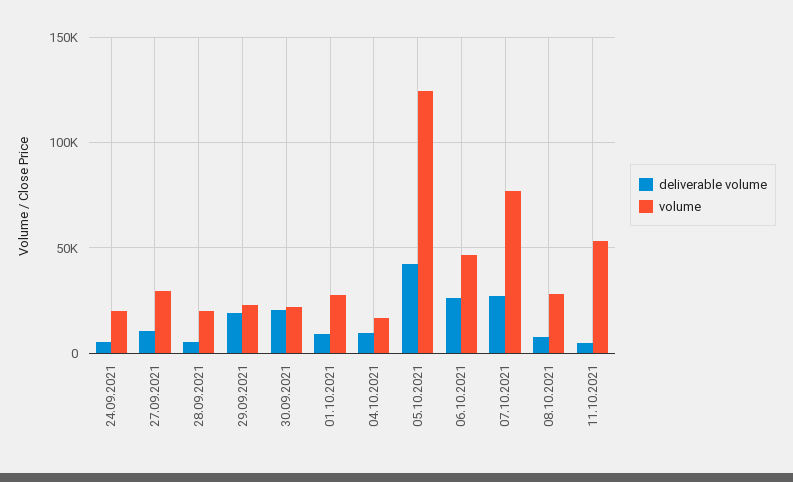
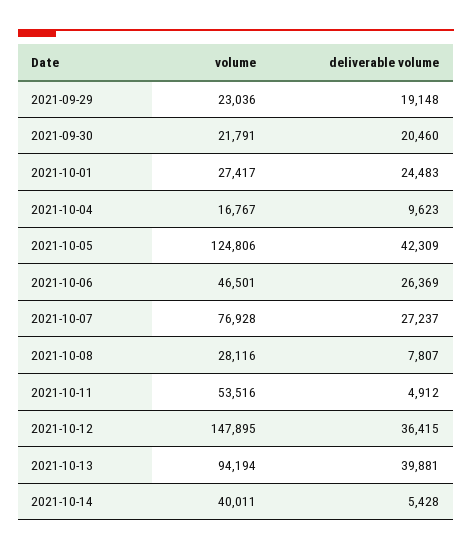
deliverable volume, 24.09.2021: 5000 -> none
volume, 24.09.2021: 20000 -> none
deliverable volume, 27.09.2021: 10000 -> none
volume, 27.09.2021: 30000 -> none
deliverable volume, 28.09.2021: 5000 -> none
volume, 28.09.2021: 20000 -> none
deliverable volume, 01.10.2021: 10000 -> 24483
volume, 2021-10-12: none -> 147895
deliverable volume, 2021-10-12: none -> 36415
volume, 2021-10-13: none -> 94194
deliverable volume, 2021-10-13: none -> 39881
volume, 2021-10-14: none -> 40011
deliverable volume, 2021-10-14: none -> 5428

